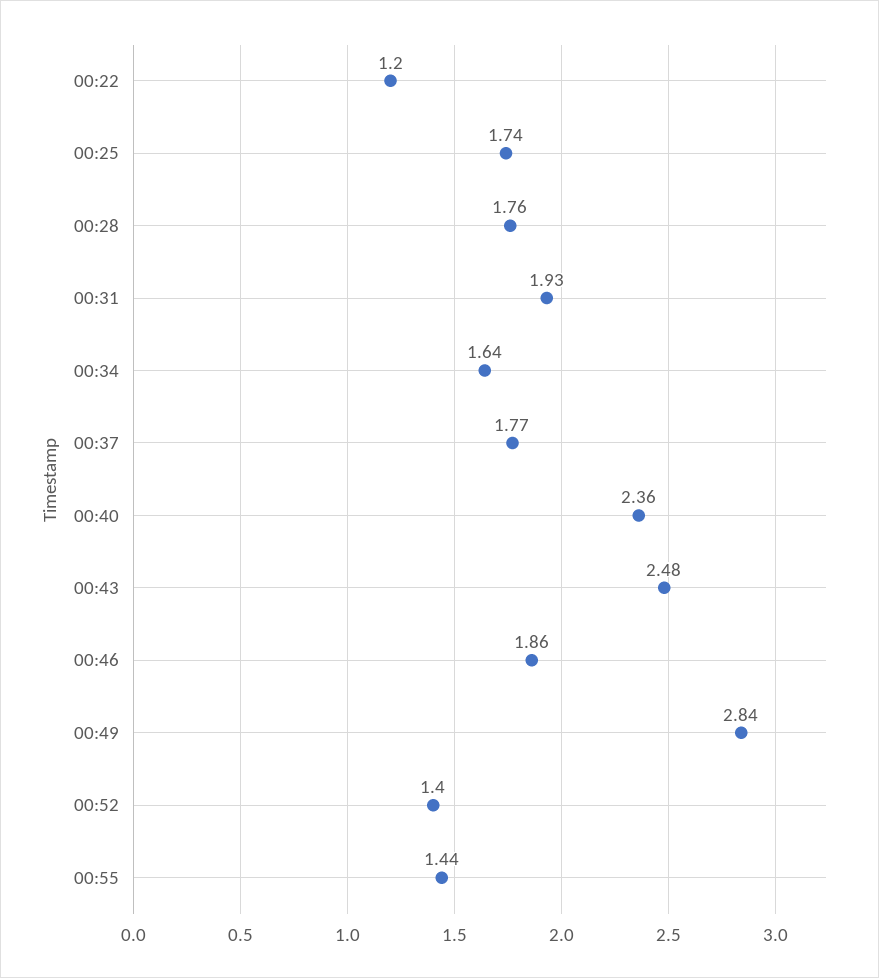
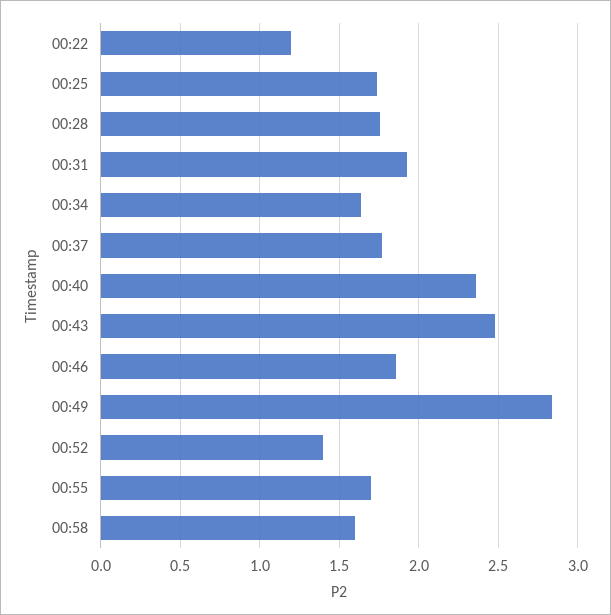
00:55: 1.44 -> 1.7
00:58: none -> 1.6

